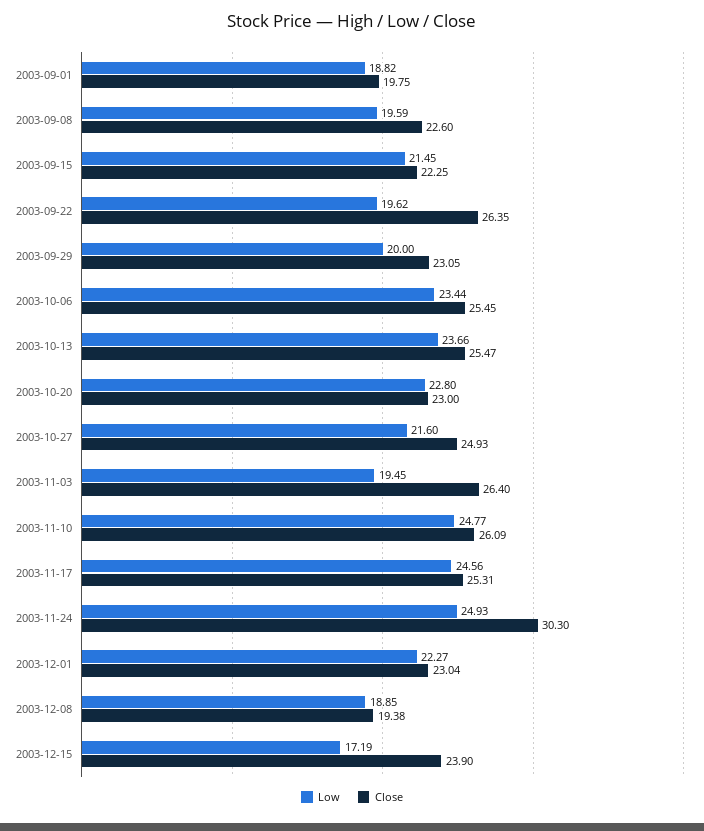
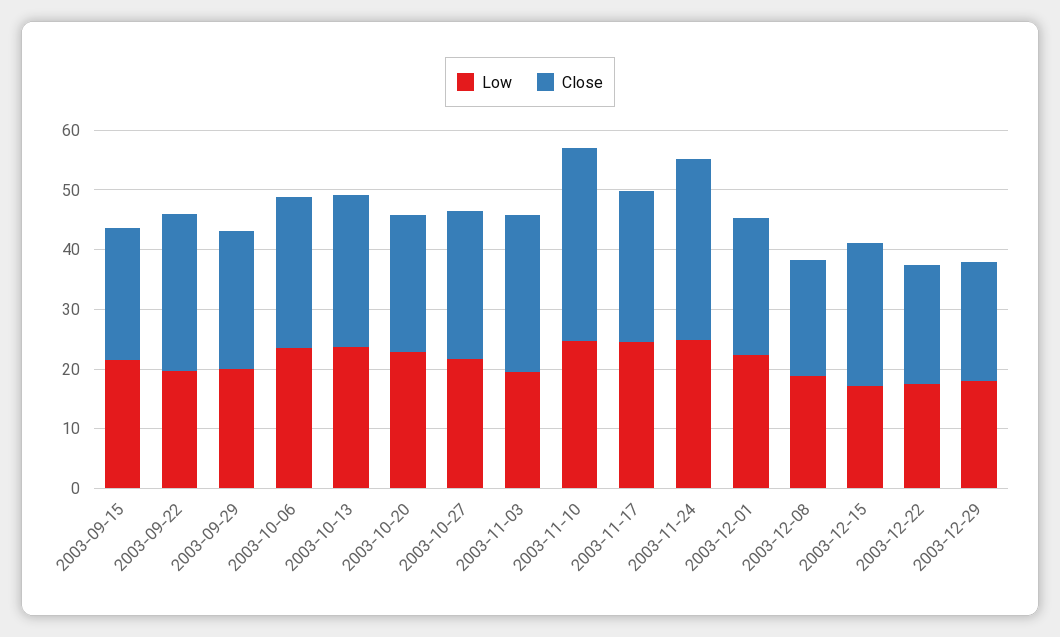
Low, 2003-09-01: 18.82 -> none
Close, 2003-09-01: 19.75 -> none
Low, 2003-09-08: 19.59 -> none
Close, 2003-09-08: 22.6 -> none
Close, 2003-11-10: 26.09 -> 32
Low, 2003-12-22: none -> 18
Close, 2003-12-22: none -> 20
Low, 2003-12-29: none -> 18
Close, 2003-12-29: none -> 20

